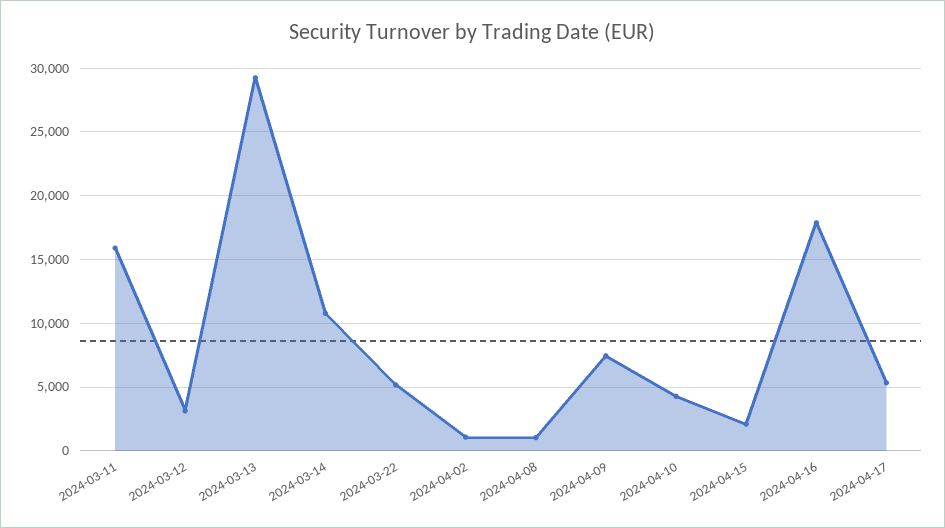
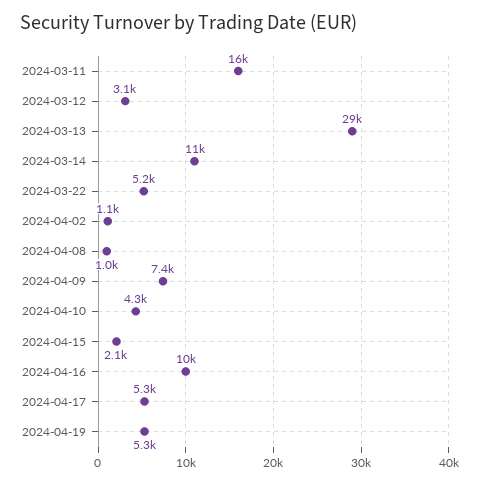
2024-04-16: 18000 -> 10000
2024-04-19: none -> 5300

